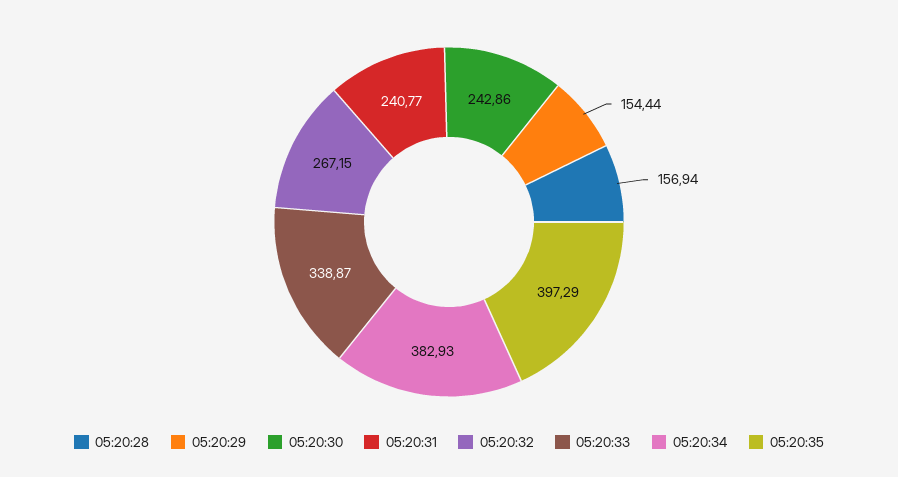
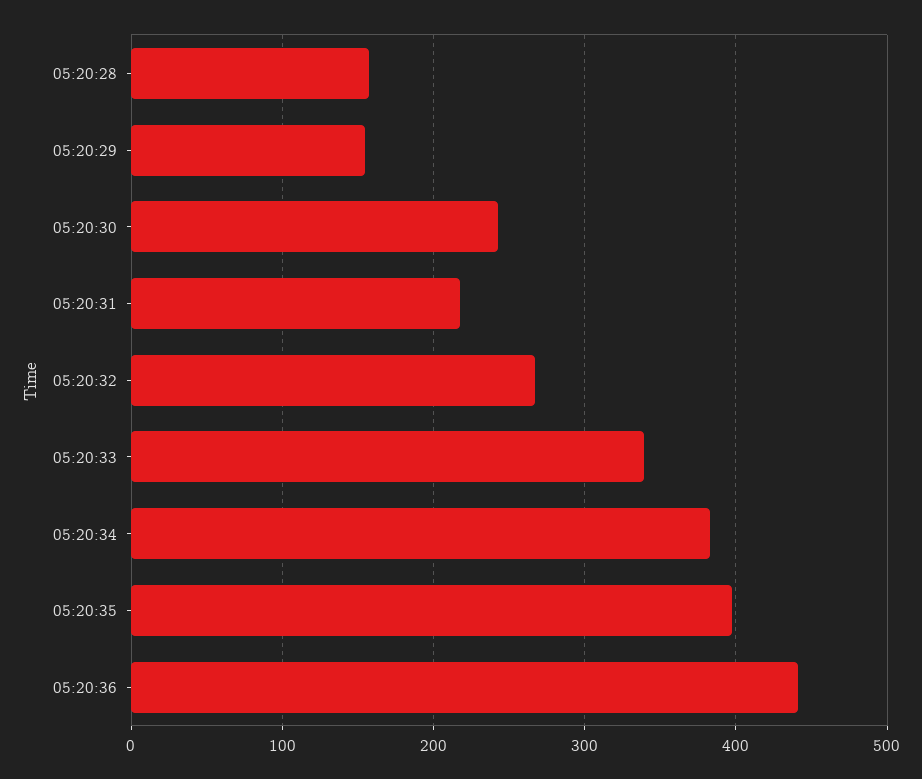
05:20:31: 240.77 -> 220
05:20:36: none -> 440

